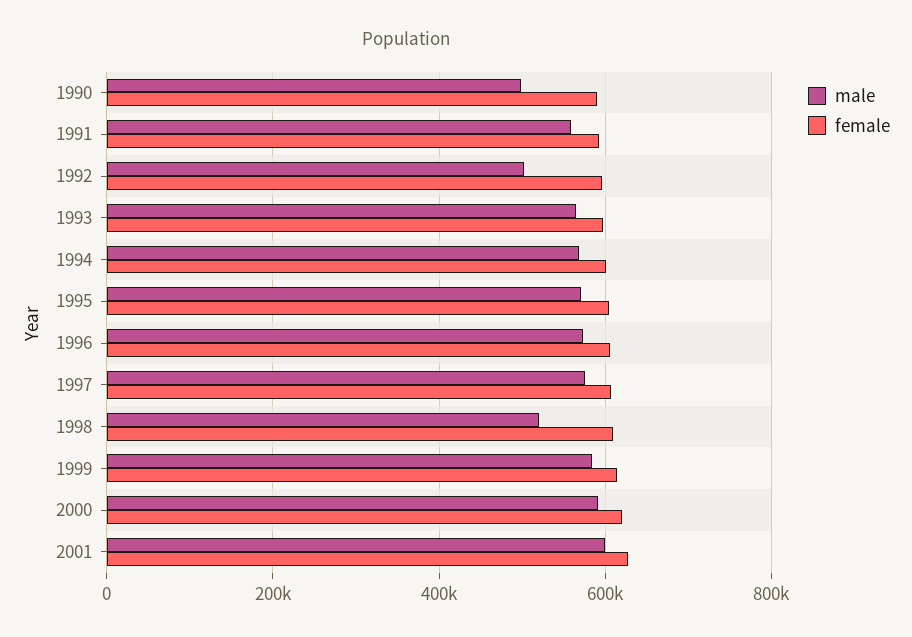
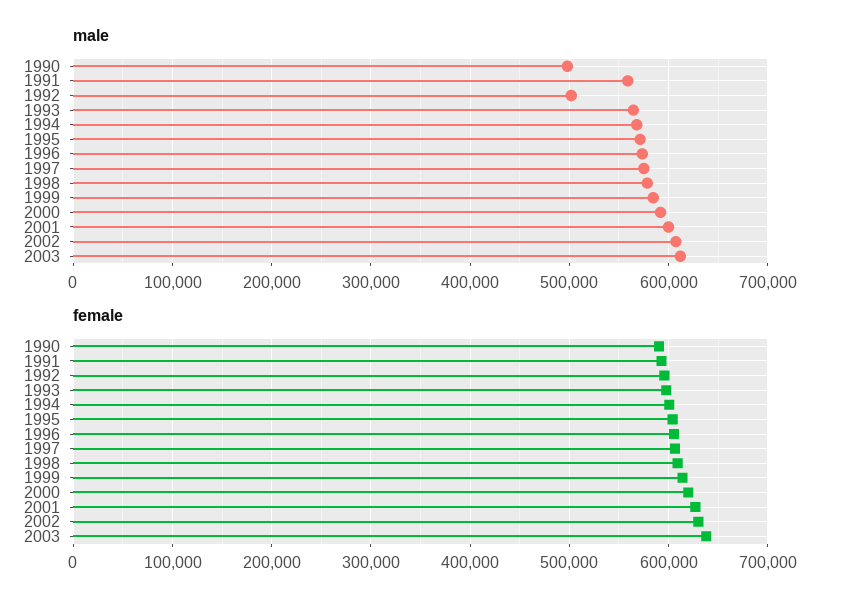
male, 1998: 520000 -> 580000
male, 2002: none -> 610000
male, 2003: none -> 610000
female, 2002: none -> 630000
female, 2003: none -> 640000

